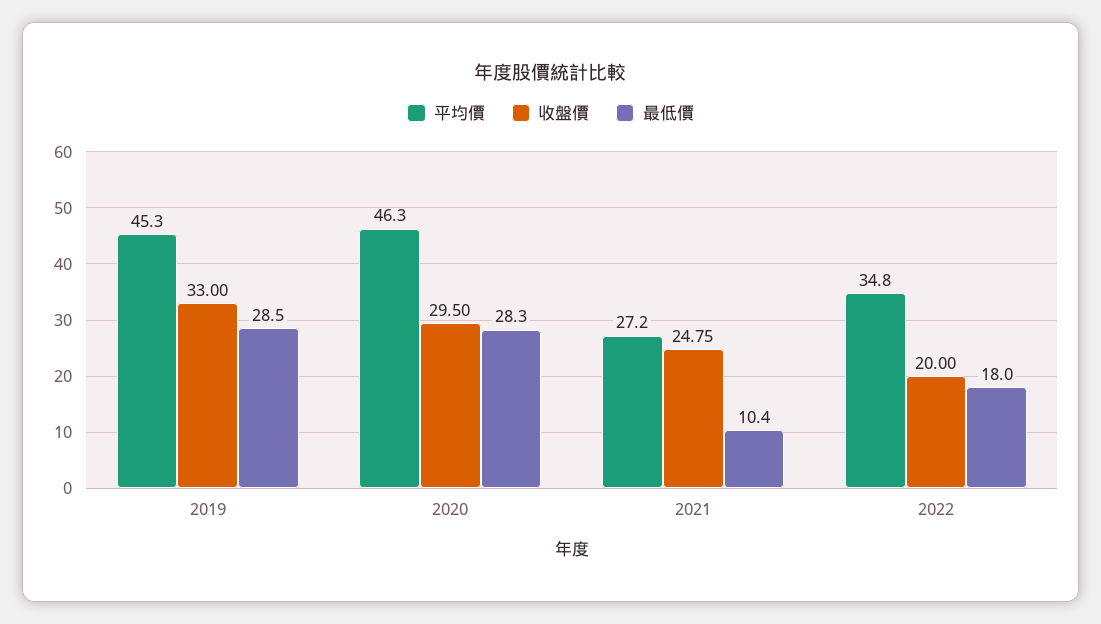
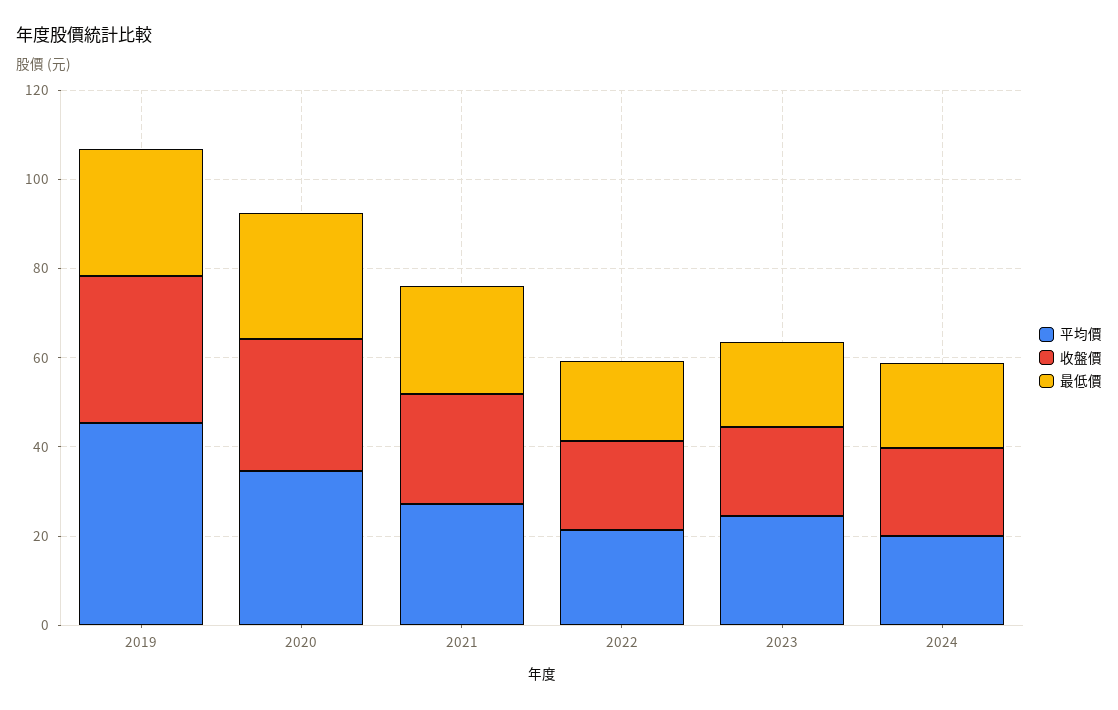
平均價, 2020: 46.3 -> 35
最低價, 2021: 10.4 -> 25
平均價, 2022: 34.8 -> 20
平均價, 2023: none -> 25
收盤價, 2023: none -> 20
最低價, 2023: none -> 20
平均價, 2024: none -> 20
收盤價, 2024: none -> 20
最低價, 2024: none -> 20

